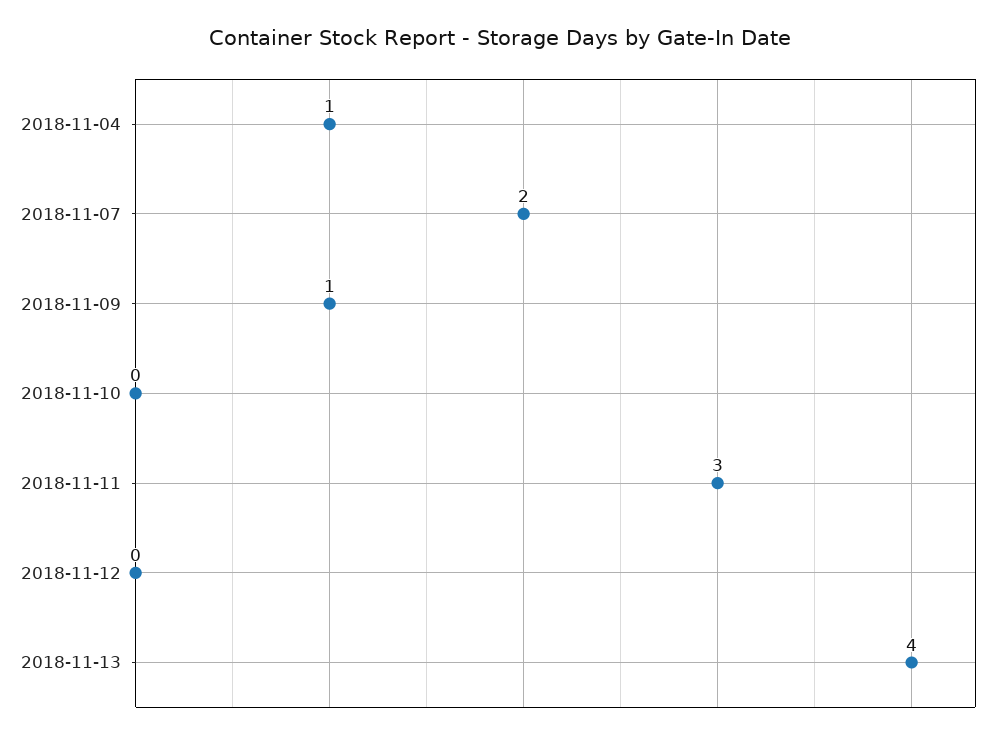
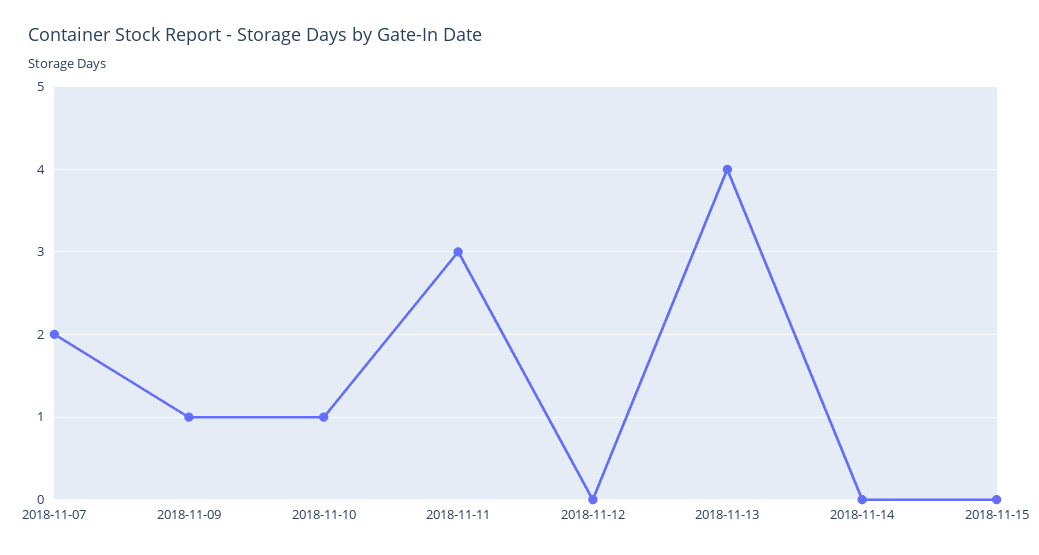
2018-11-04: 1 -> none
2018-11-10: 0 -> 1
2018-11-14: none -> 0
2018-11-15: none -> 0

